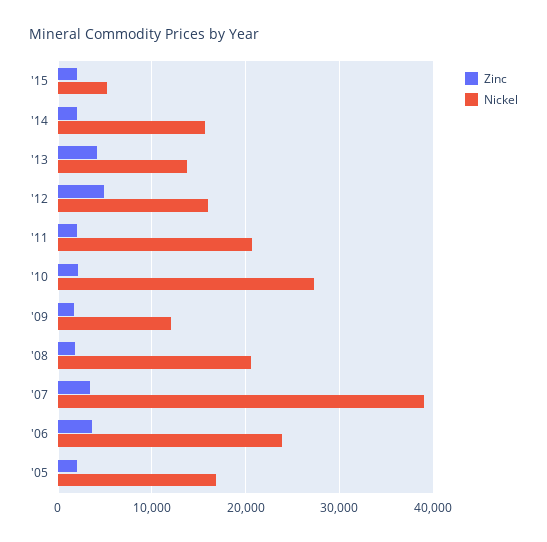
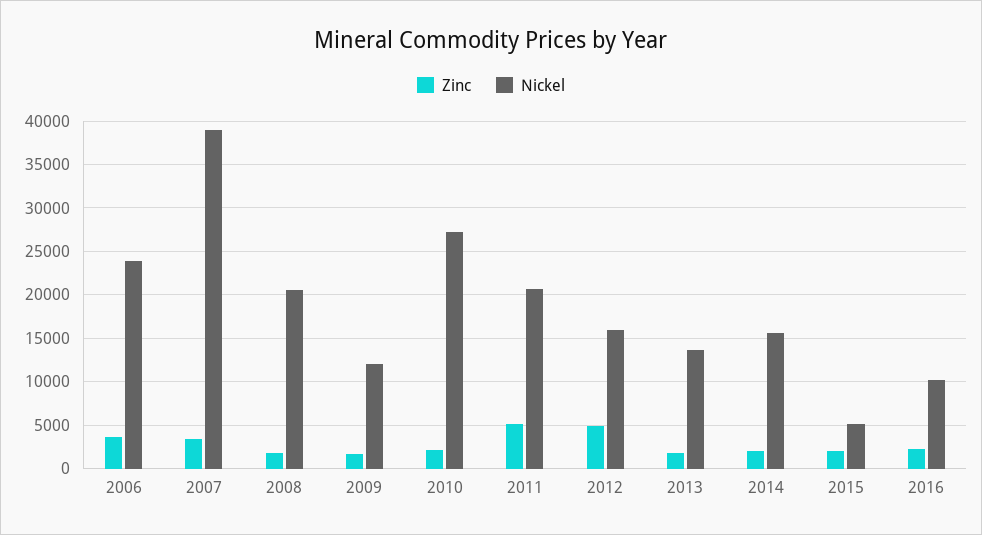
Zinc, '13: 4000 -> 2000
Zinc, '11: 2000 -> 5000
Zinc, '05: 2000 -> none
Nickel, '05: 17000 -> none
Zinc, 2016: none -> 2000
Nickel, 2016: none -> 10000

